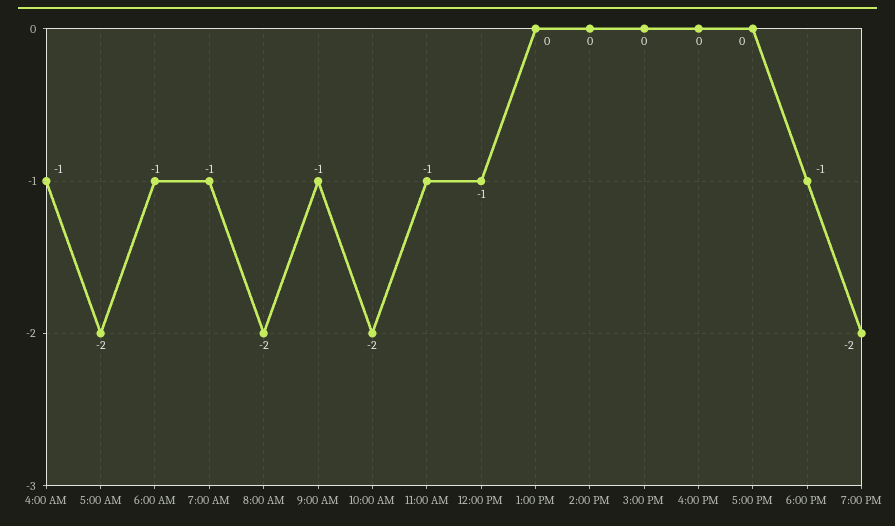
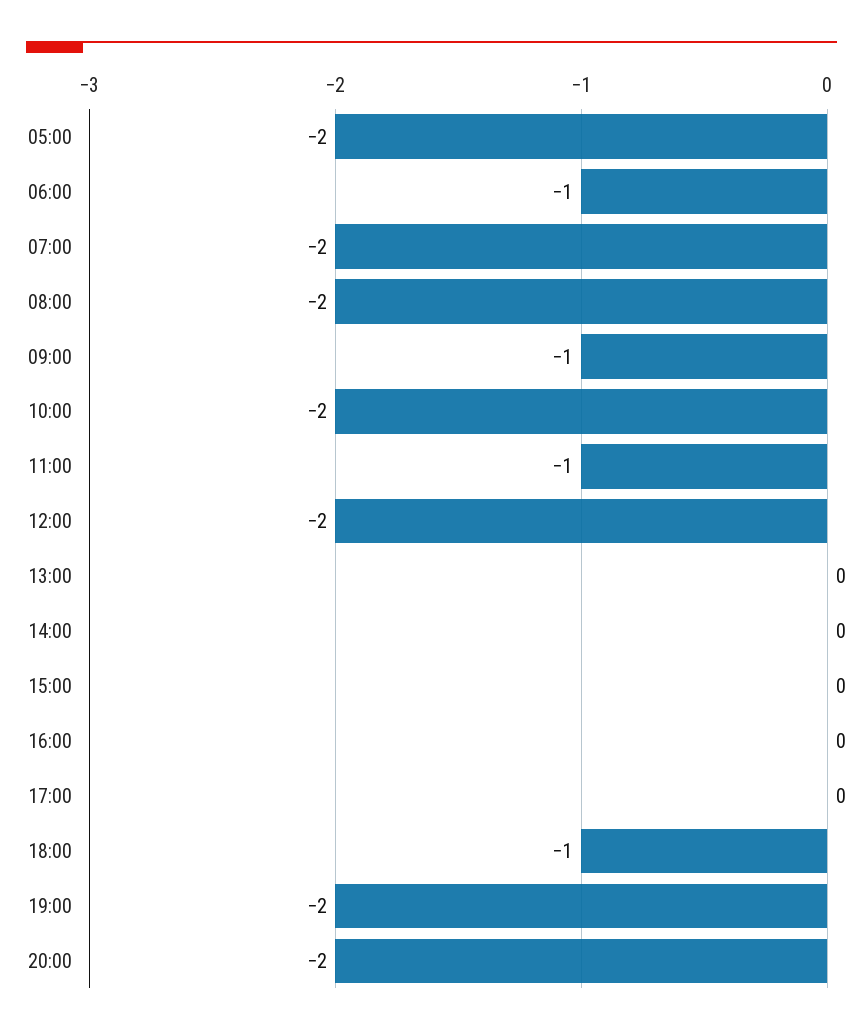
4:00 AM: -1 -> none
7:00 AM: -1 -> -2
12:00 PM: -1 -> -2
20:00: none -> -2

